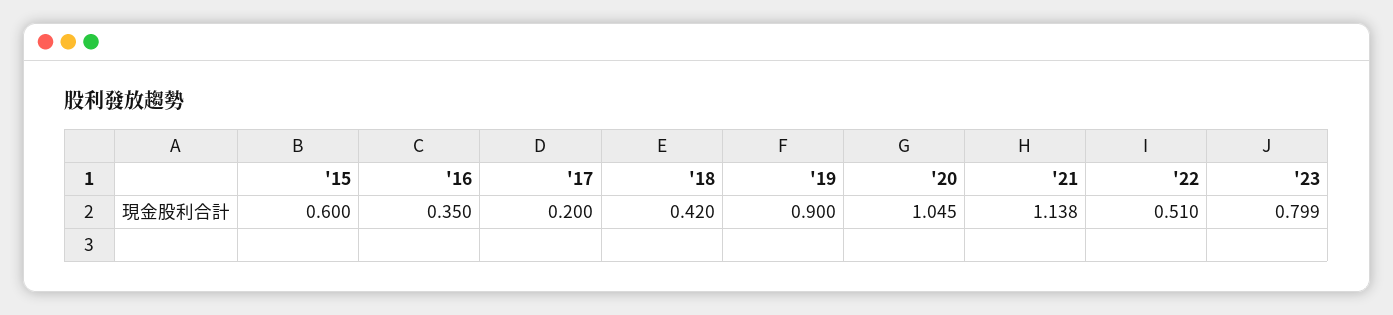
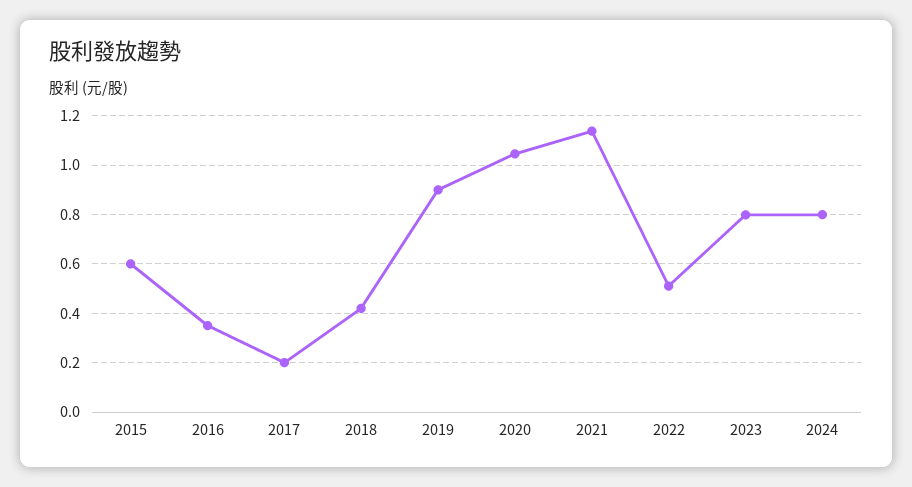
2024: none -> 0.8

